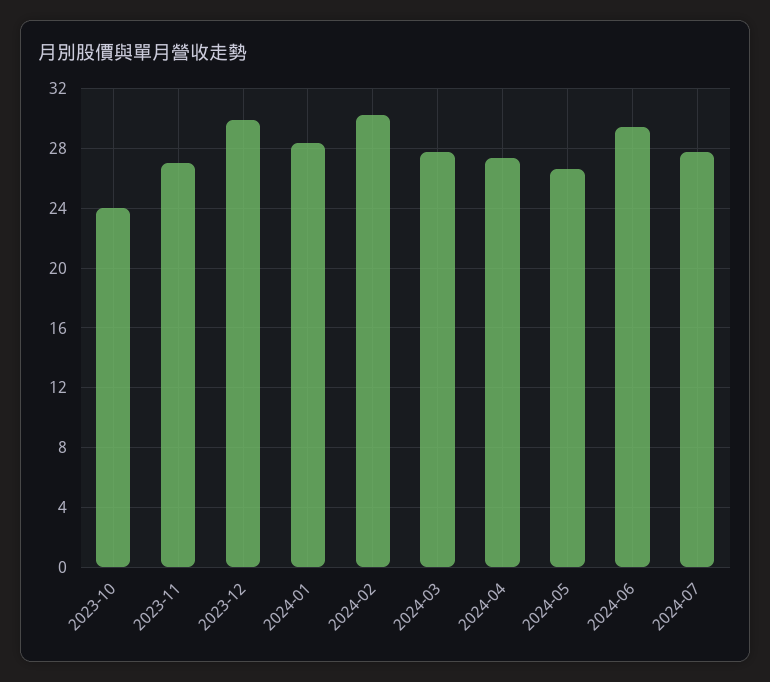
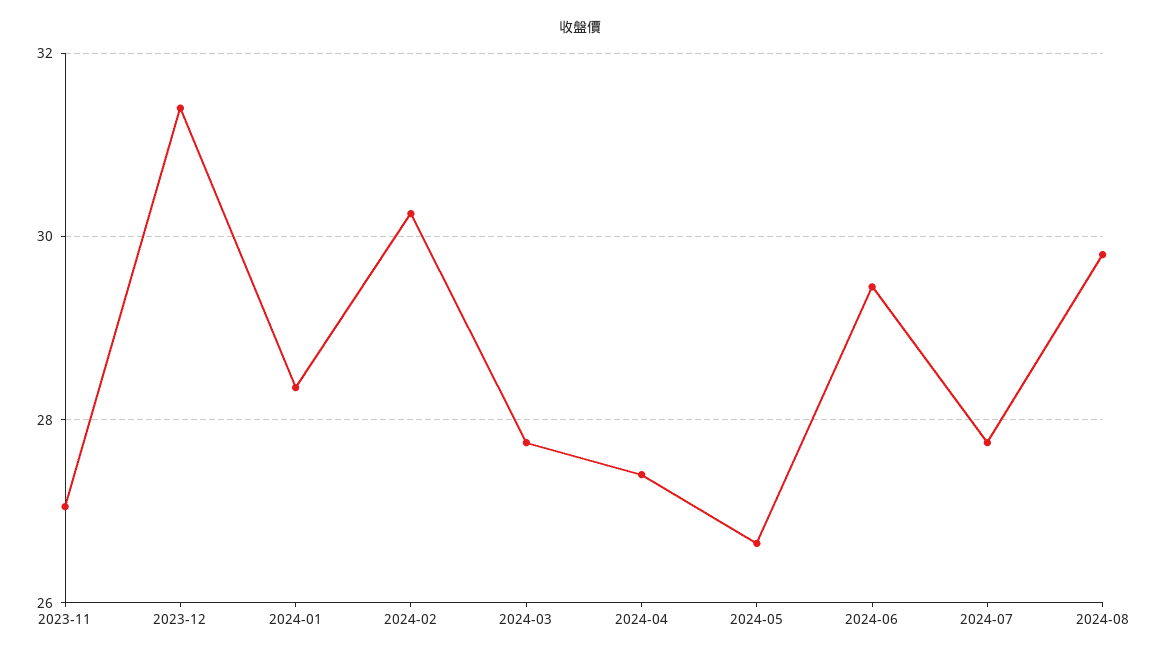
2023-10: 24 -> none
2023-12: 30 -> 31.4
2024-08: none -> 29.8

